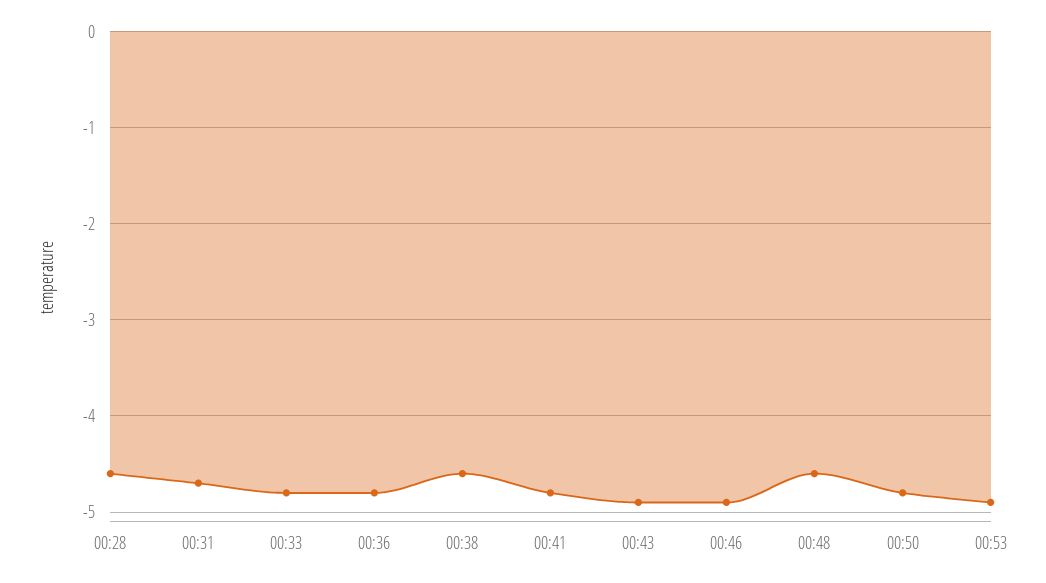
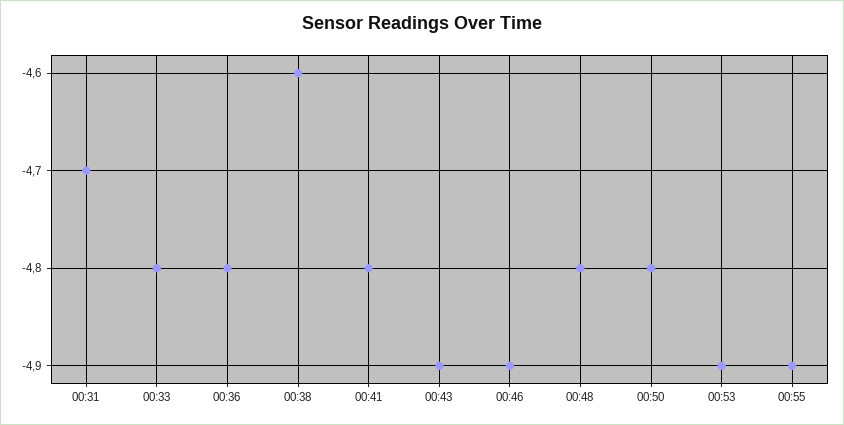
00:28: -4.6 -> none
00:48: -4.6 -> -4.8
00:55: none -> -4.9

